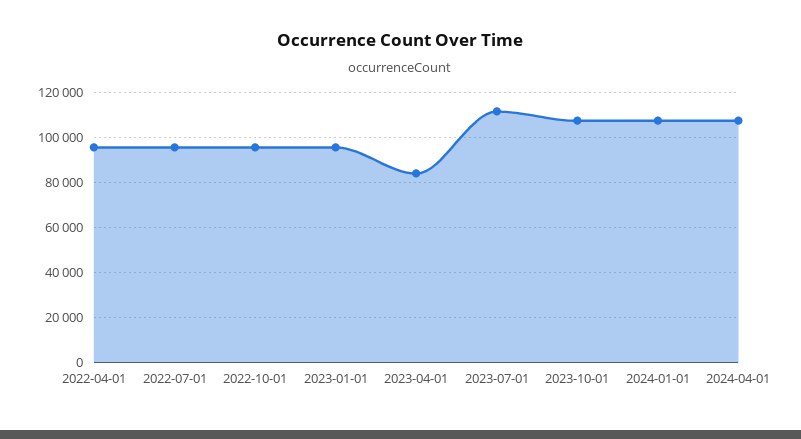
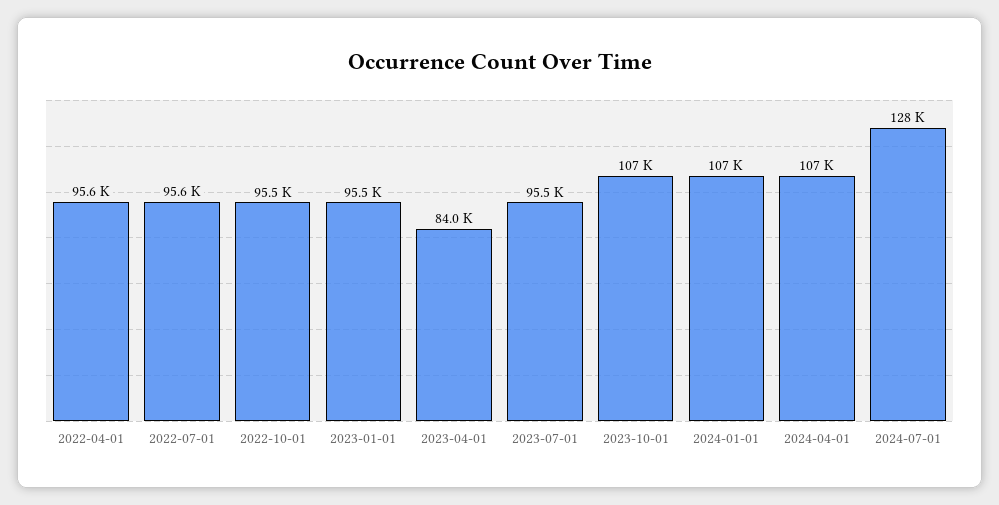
2023-07-01: 110000 -> 95500
2024-07-01: none -> 128000

